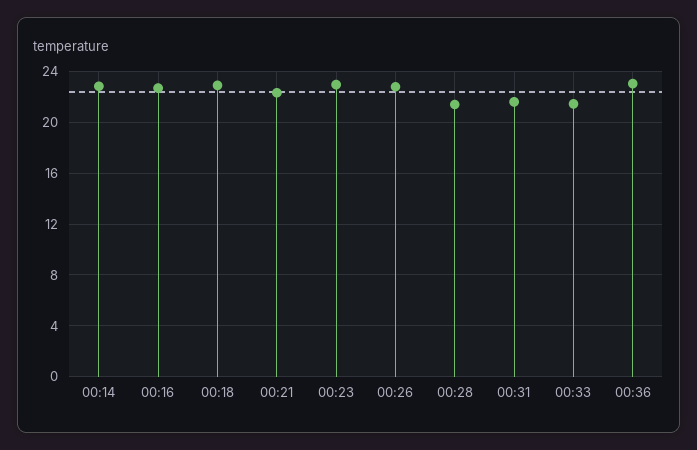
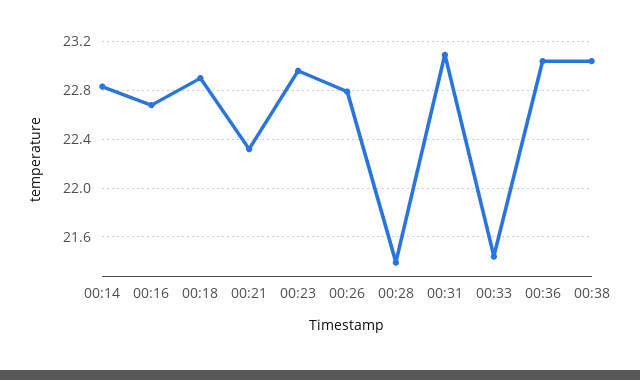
00:31: 21.5 -> 23.1
00:38: none -> 23.05

